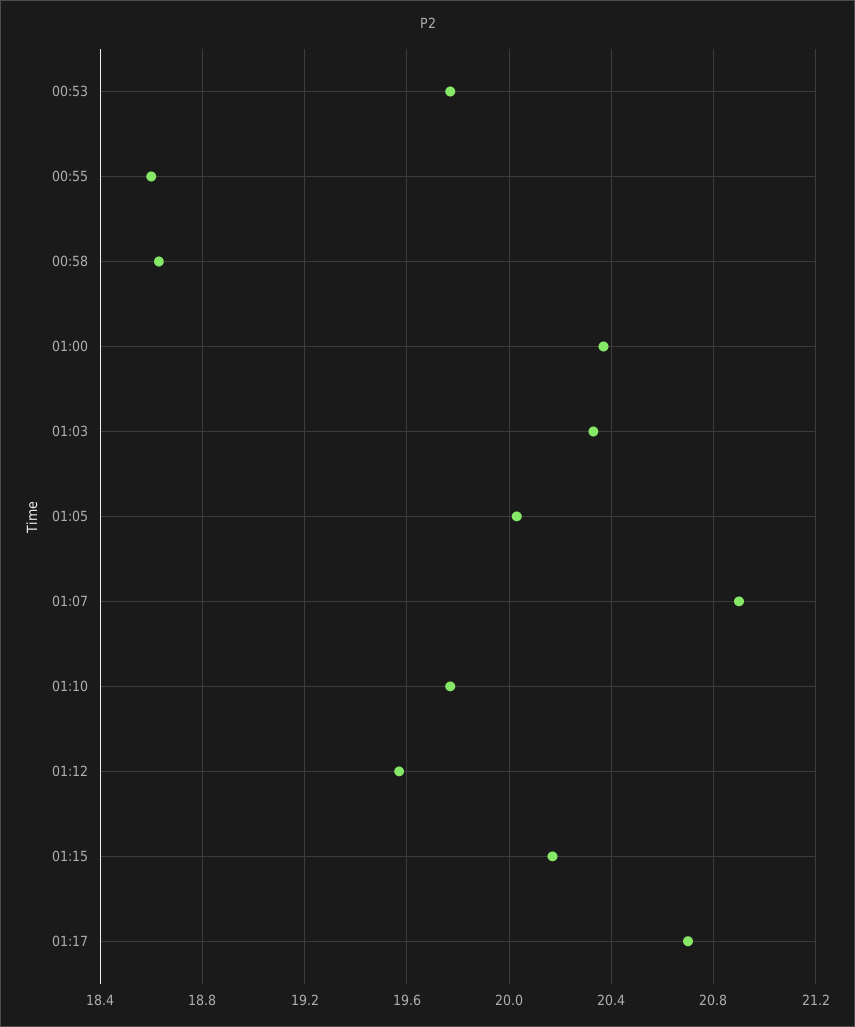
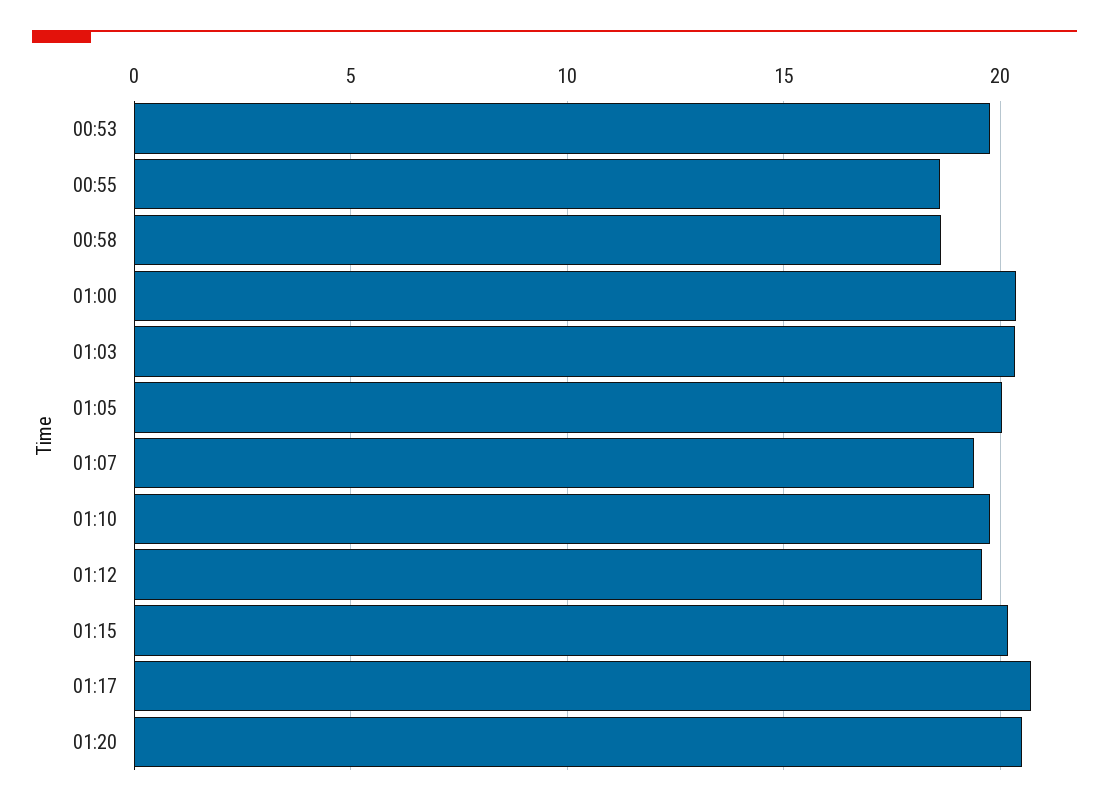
01:07: 20.9 -> 19.5
01:20: none -> 20.5

